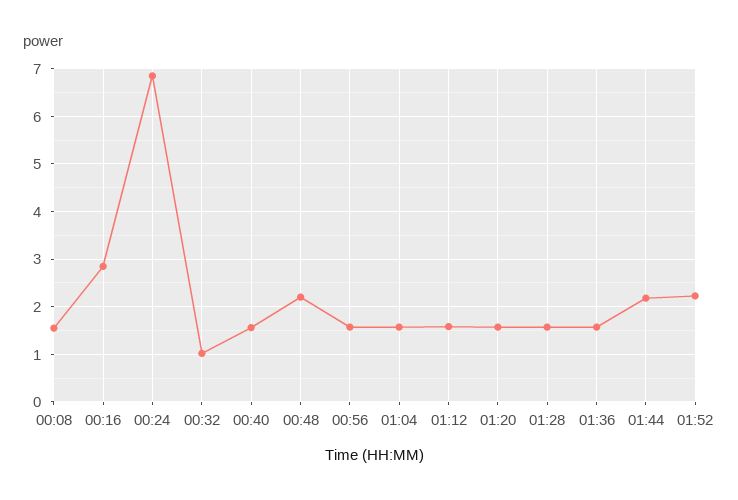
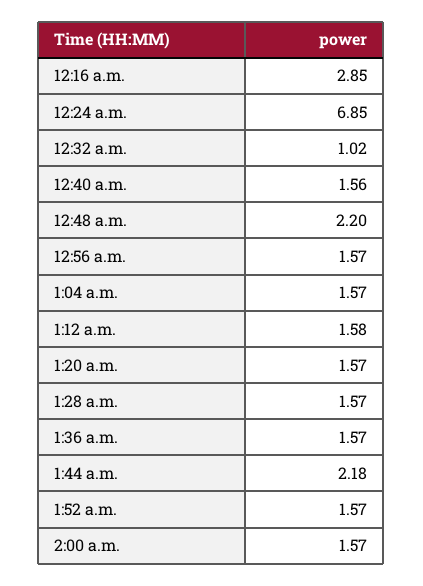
00:08: 1.6 -> none
01:52: 2.2 -> 1.57
2:00 a.m.: none -> 1.57

